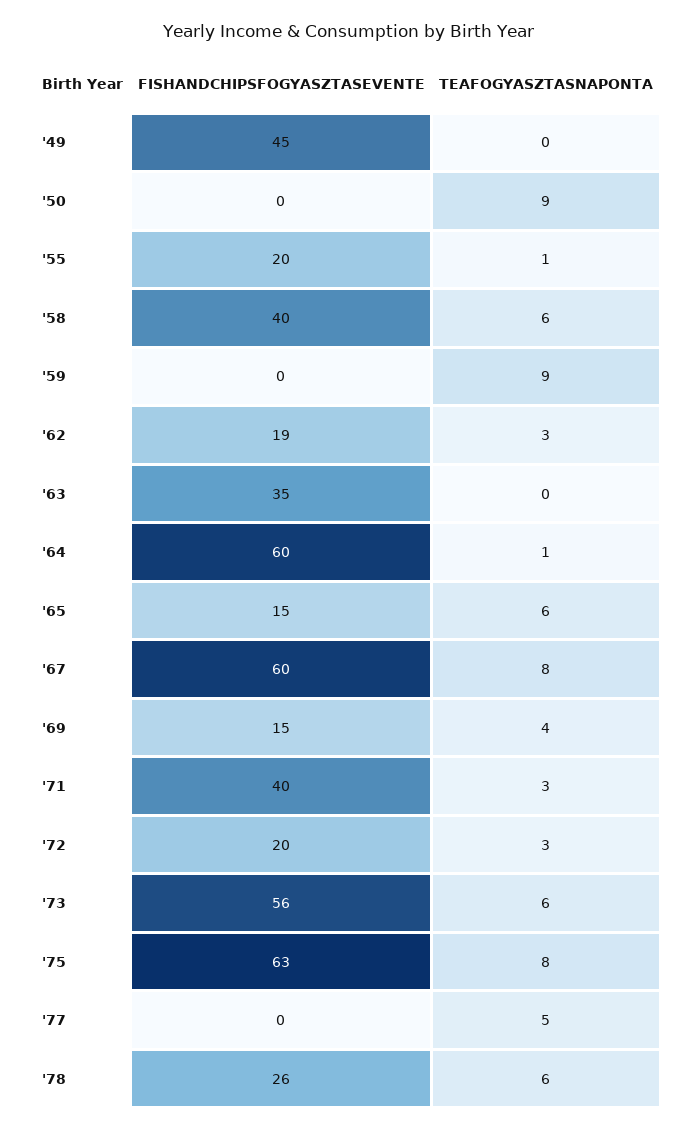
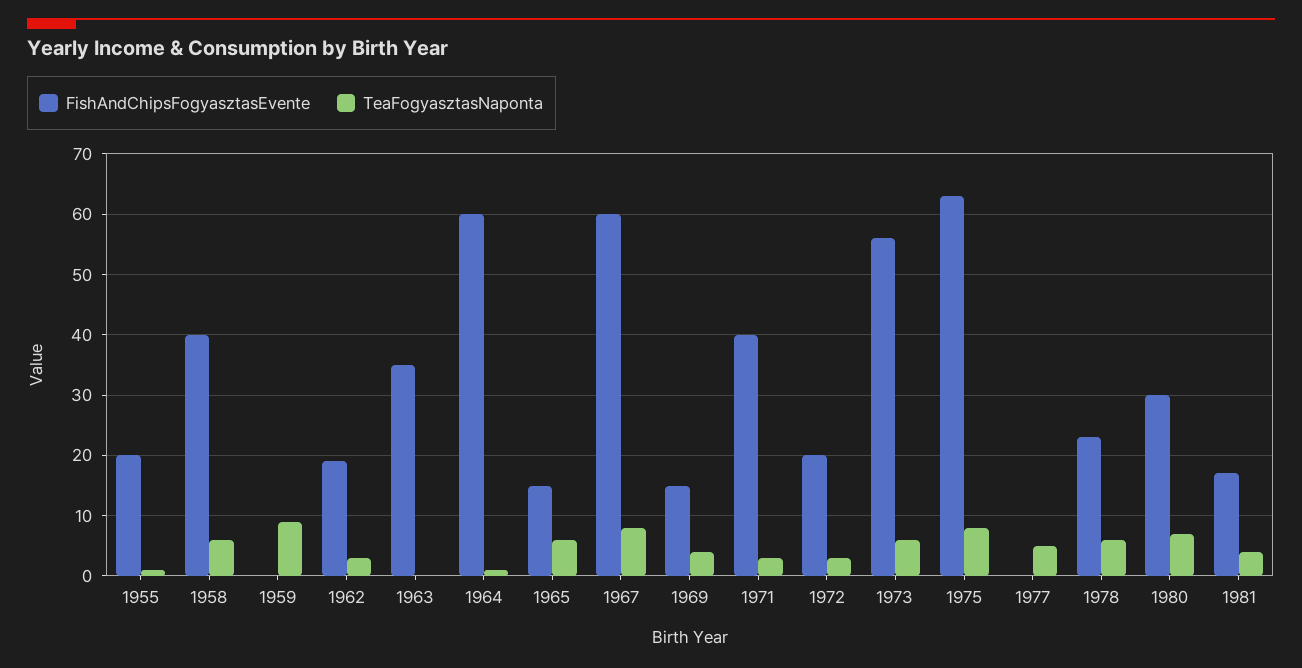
FISHANDCHIPSFOGYASZTASEVENTE, '49: 45 -> none
TEAFOGYASZTASNAPONTA, '49: 0 -> none
FISHANDCHIPSFOGYASZTASEVENTE, '50: 0 -> none
TEAFOGYASZTASNAPONTA, '50: 9 -> none
FISHANDCHIPSFOGYASZTASEVENTE, '78: 26 -> 23
FISHANDCHIPSFOGYASZTASEVENTE, 1980: none -> 30
TEAFOGYASZTASNAPONTA, 1980: none -> 7
FISHANDCHIPSFOGYASZTASEVENTE, 1981: none -> 17
TEAFOGYASZTASNAPONTA, 1981: none -> 4

